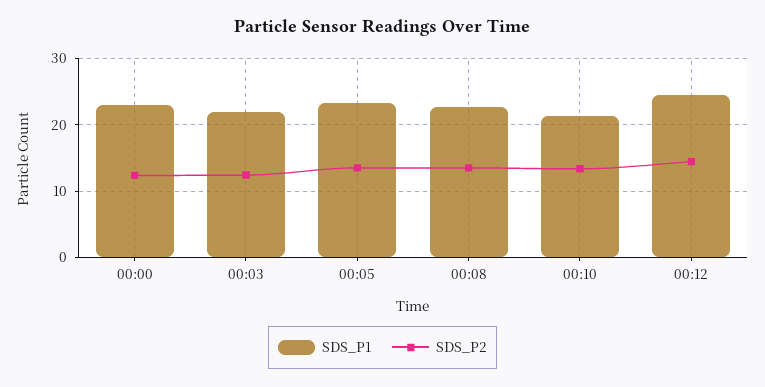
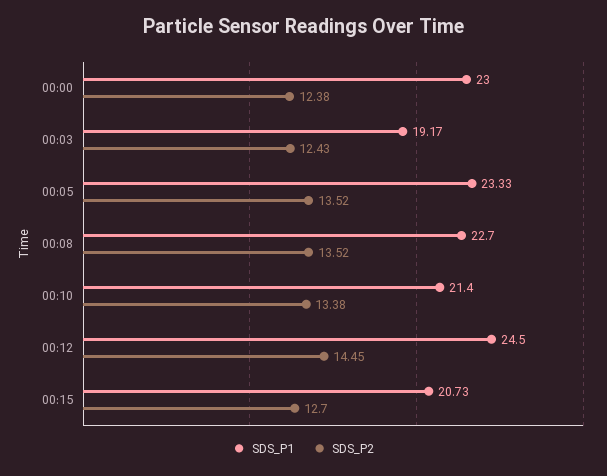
SDS_P1, 00:03: 22 -> 19.17
SDS_P1, 00:15: none -> 20.73
SDS_P2, 00:15: none -> 12.7

